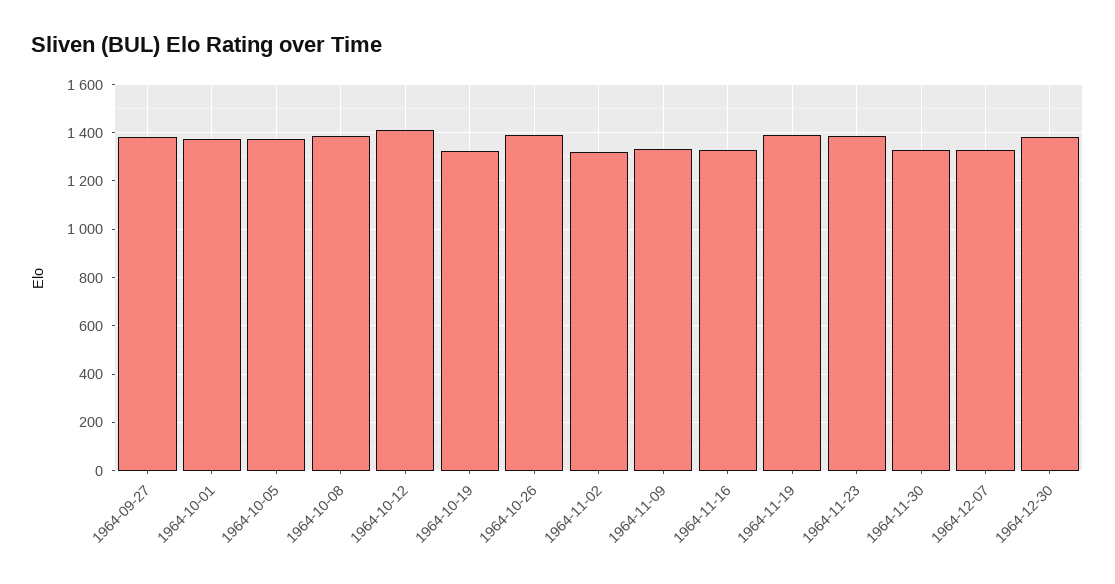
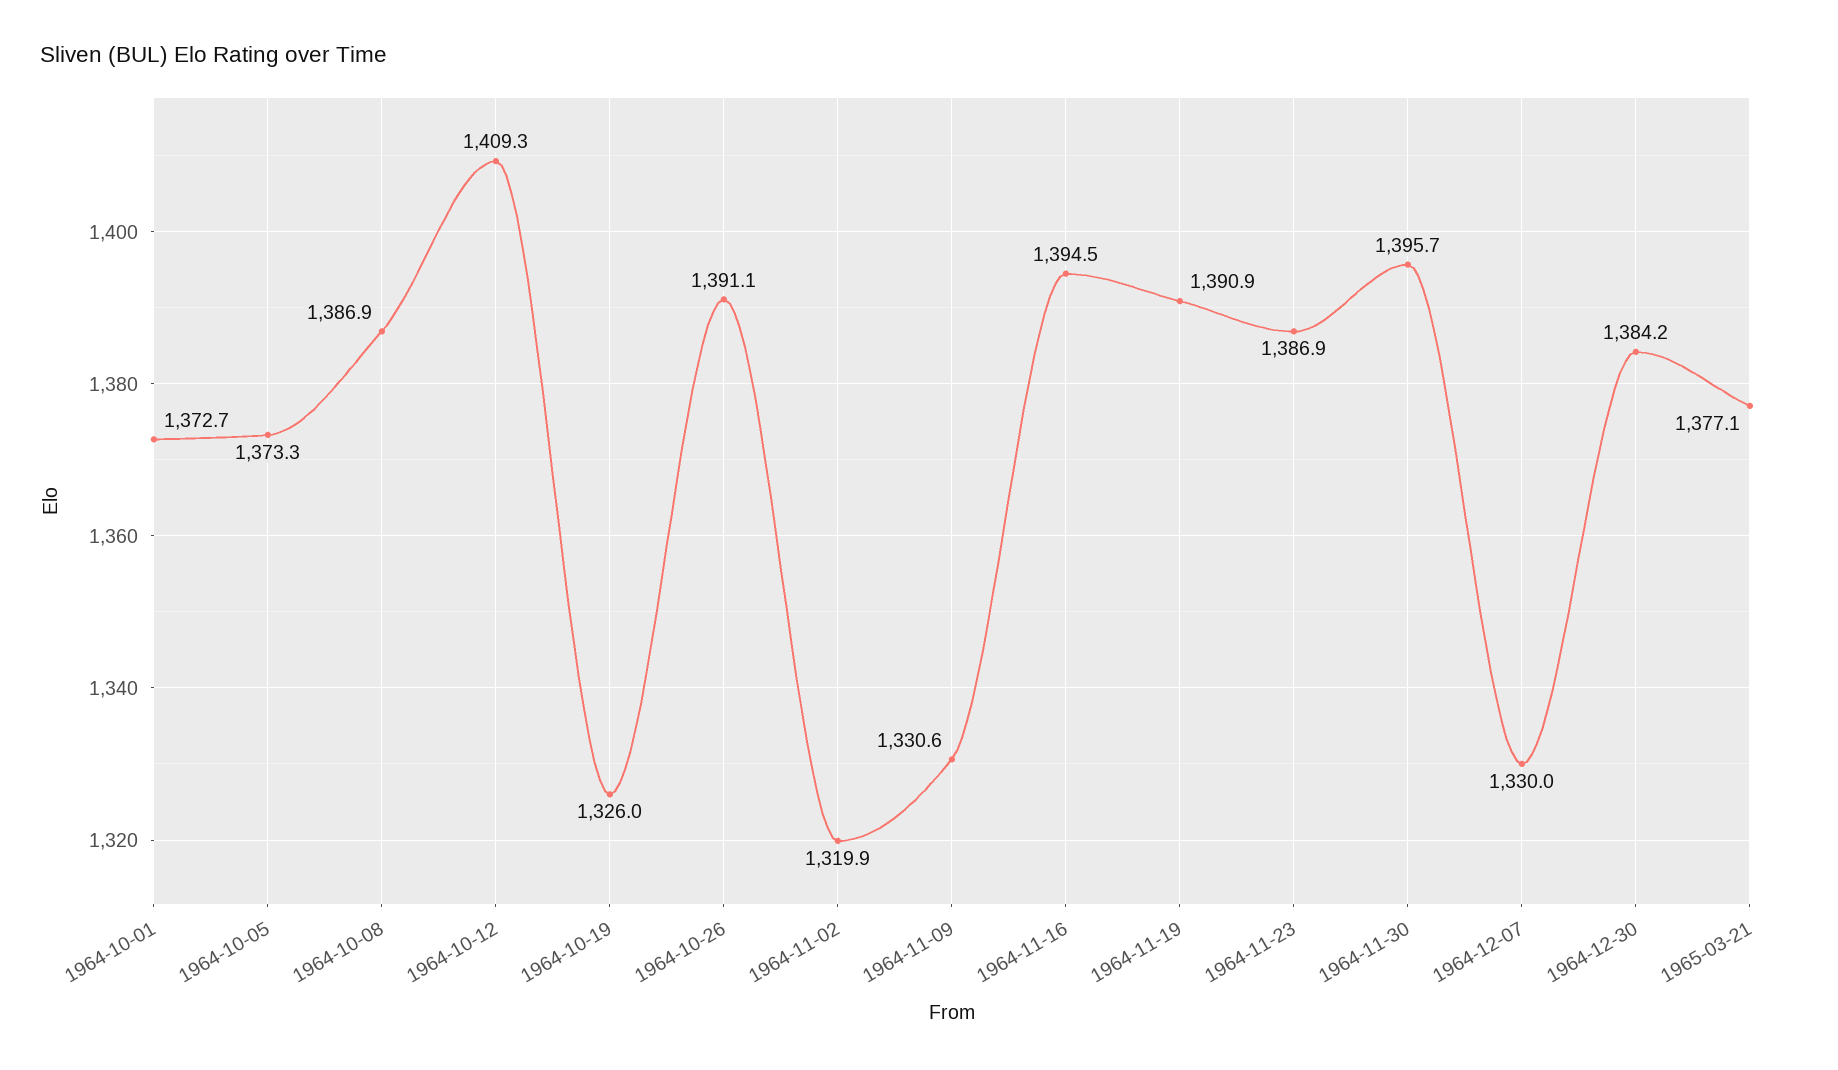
1964-09-27: 1375 -> none
1964-11-16: 1325 -> 1394.5
1964-11-30: 1325 -> 1395.7
1965-03-21: none -> 1377.1

